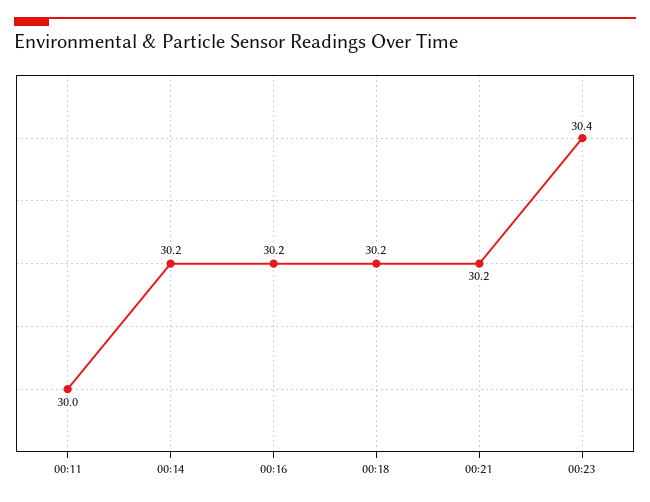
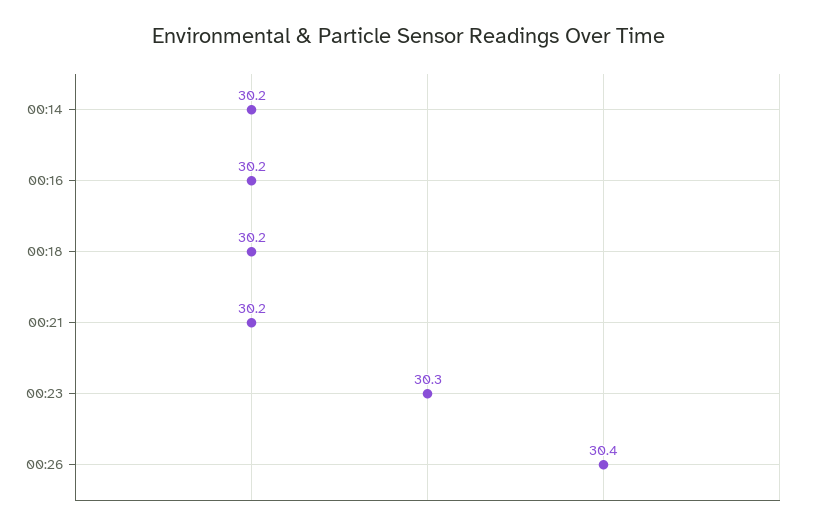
00:11: 30 -> none
00:23: 30.4 -> 30.3
00:26: none -> 30.4

